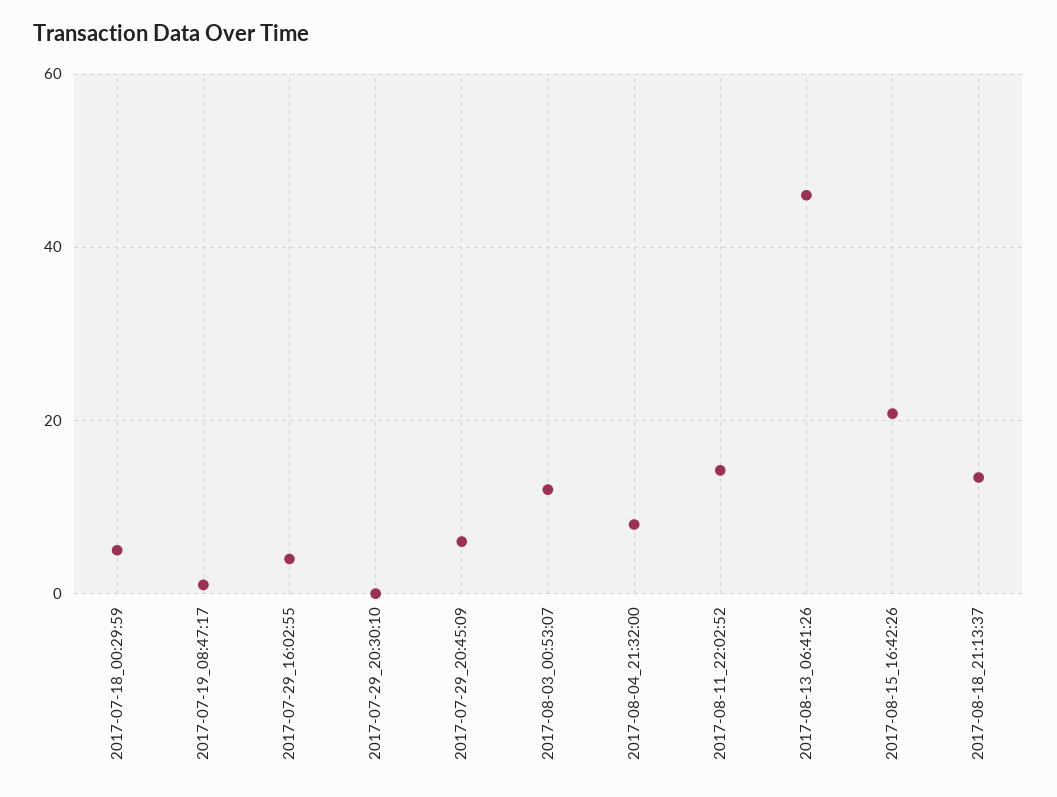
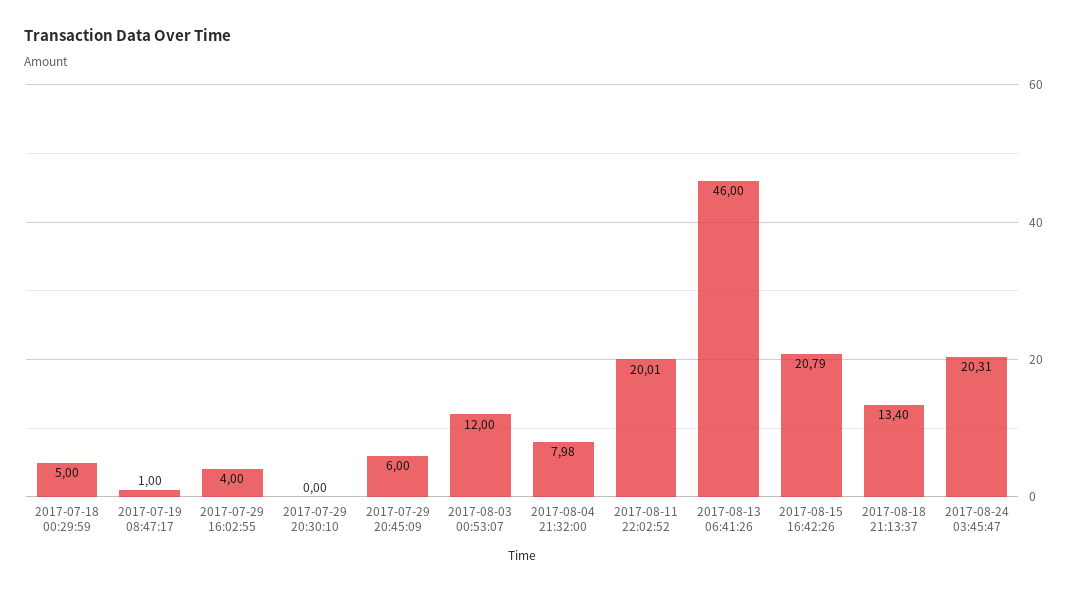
2017-08-11_22:02:52: 14 -> 20.01
2017-08-24 03:45:47: none -> 20.31

